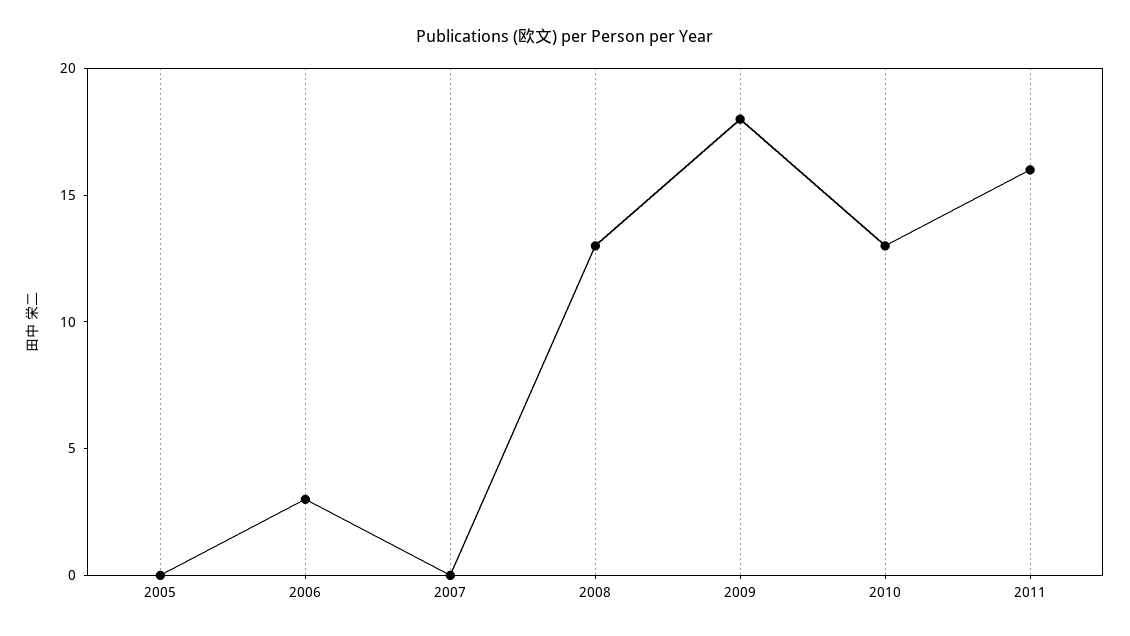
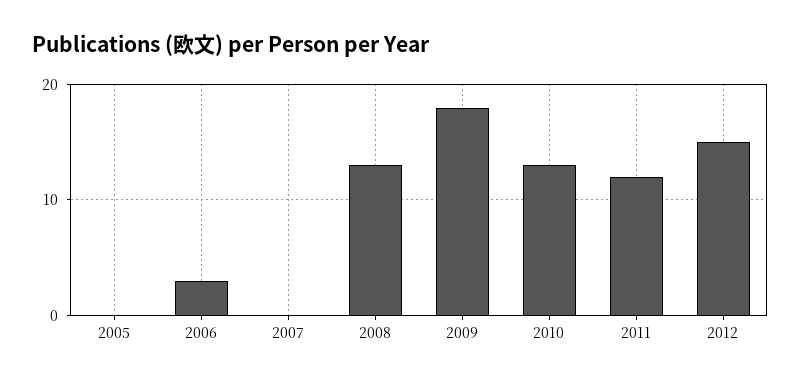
2011: 16 -> 12
2012: none -> 15

